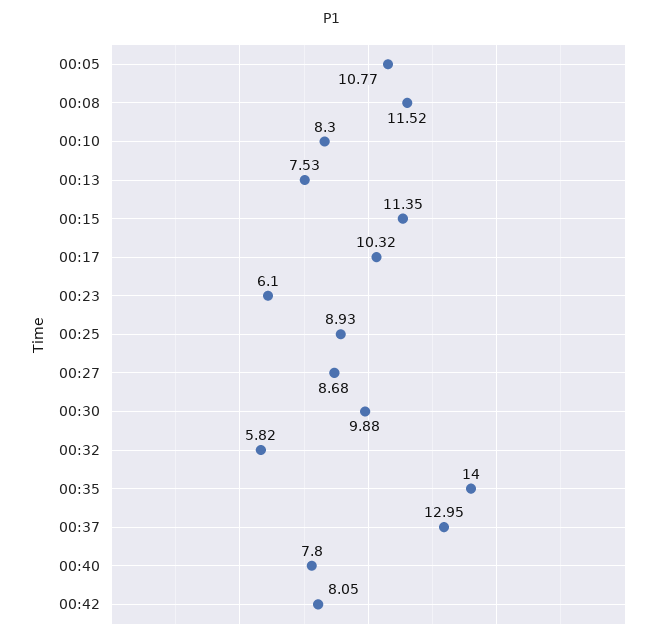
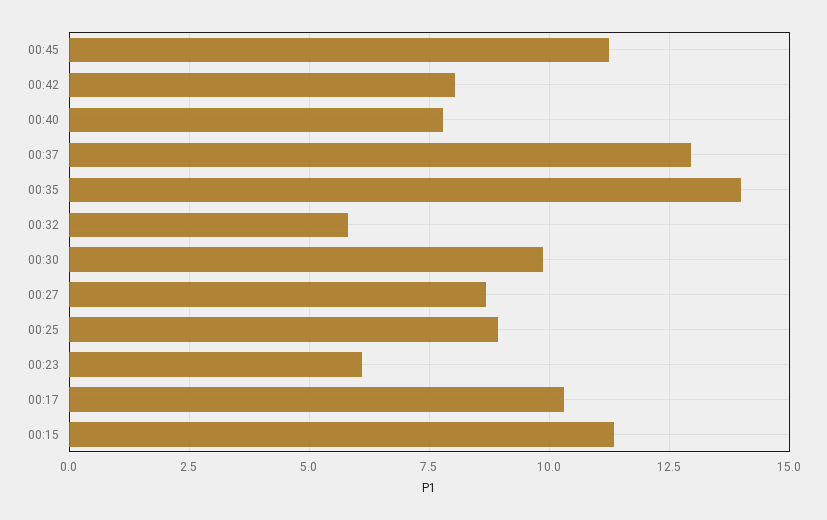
00:05: 10.77 -> none
00:08: 11.52 -> none
00:10: 8.3 -> none
00:13: 7.53 -> none
00:45: none -> 11.25

